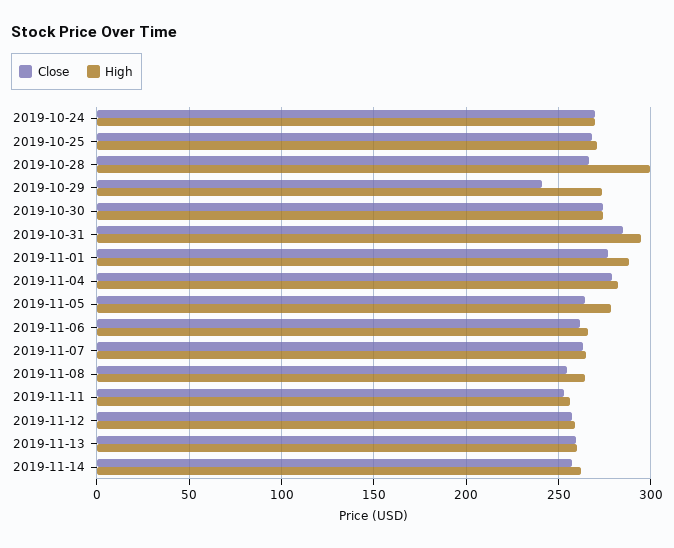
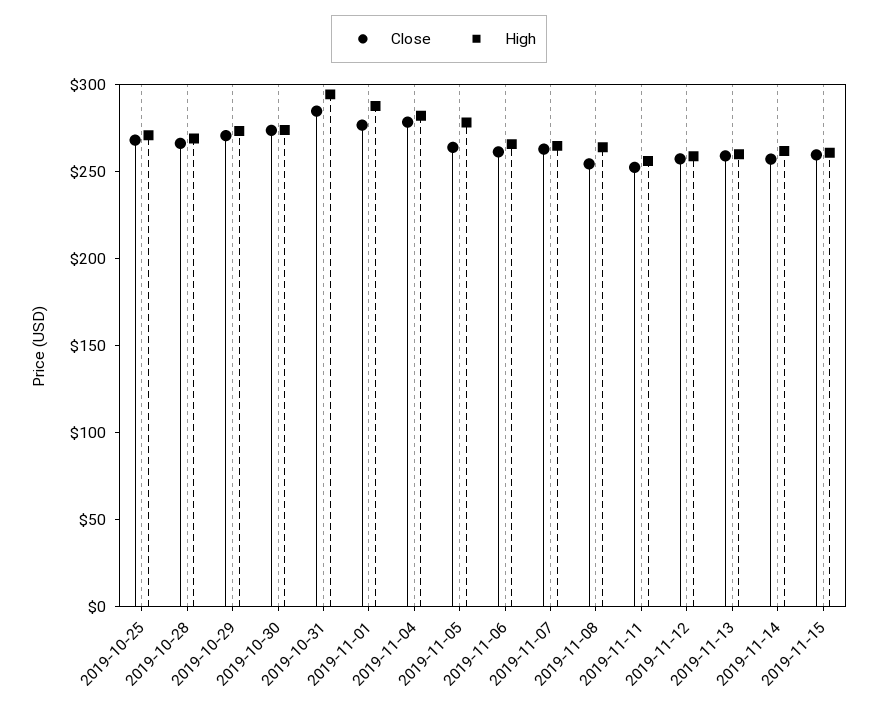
Close, 2019-10-24: 270 -> none
High, 2019-10-24: 270 -> none
High, 2019-10-28: 300 -> 270
Close, 2019-10-29: 240 -> 270
Close, 2019-11-15: none -> 260
High, 2019-11-15: none -> 260

